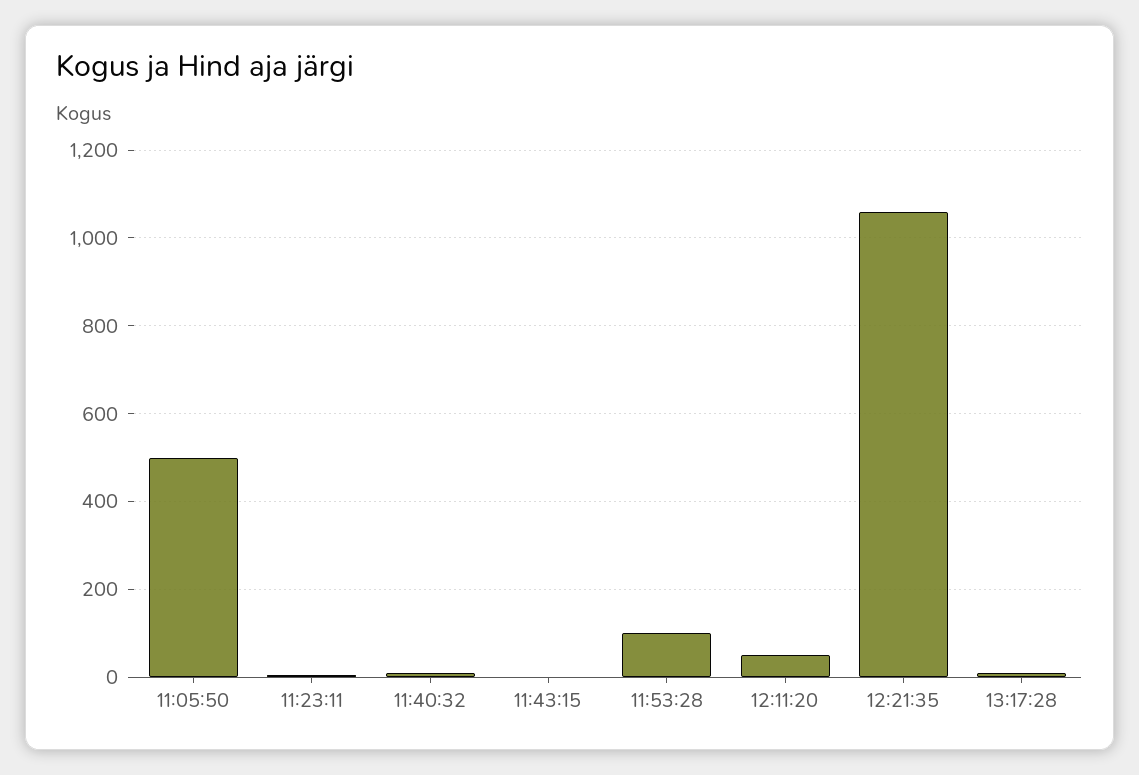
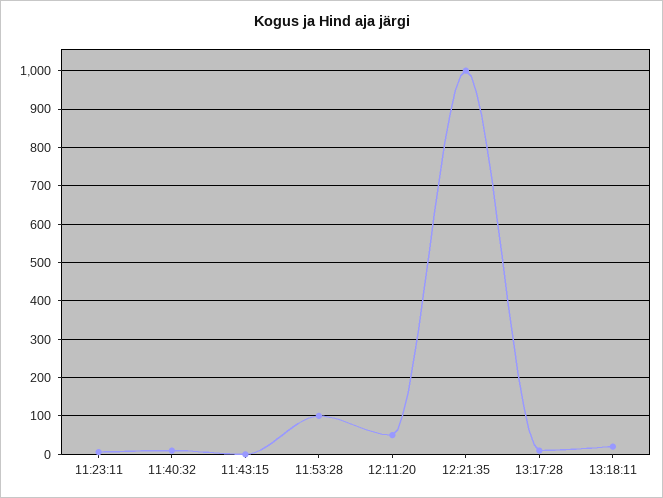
11:05:50: 500 -> none
12:21:35: 1060 -> 1000
13:18:11: none -> 20

